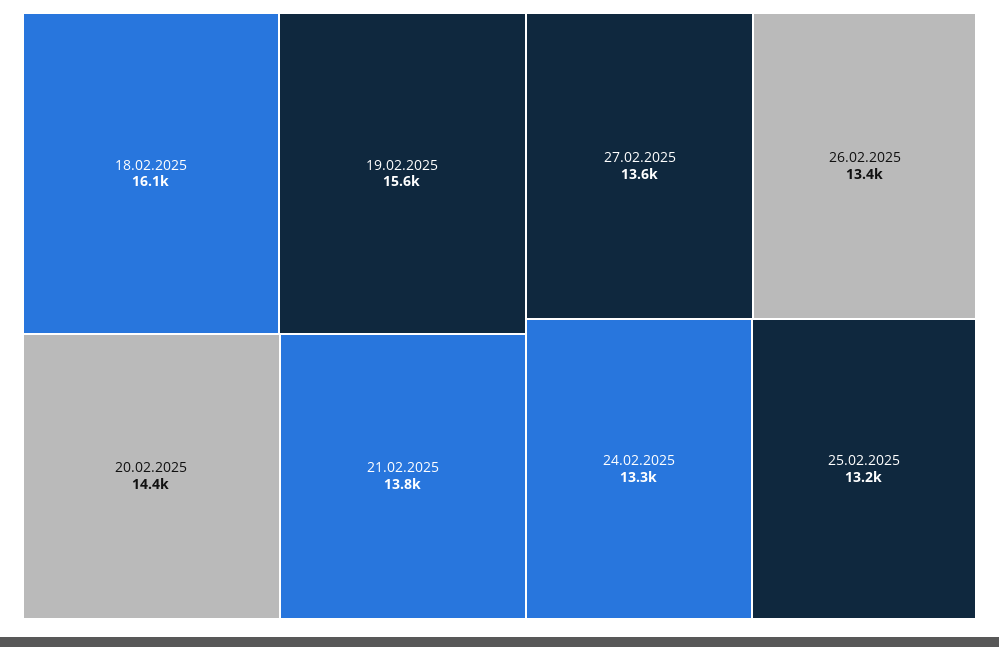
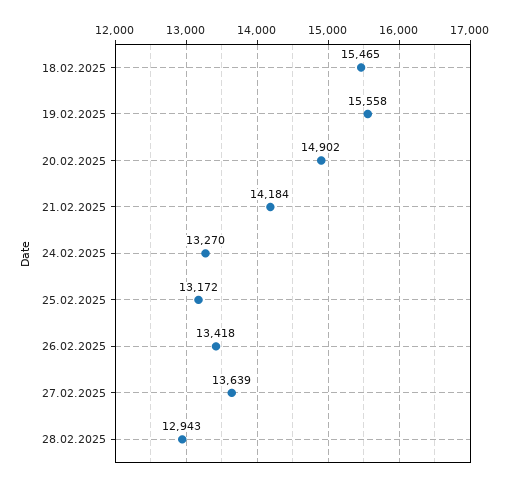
18.02.2025: 16100 -> 15465
20.02.2025: 14400 -> 14902
21.02.2025: 13800 -> 14184
28.02.2025: none -> 12943

